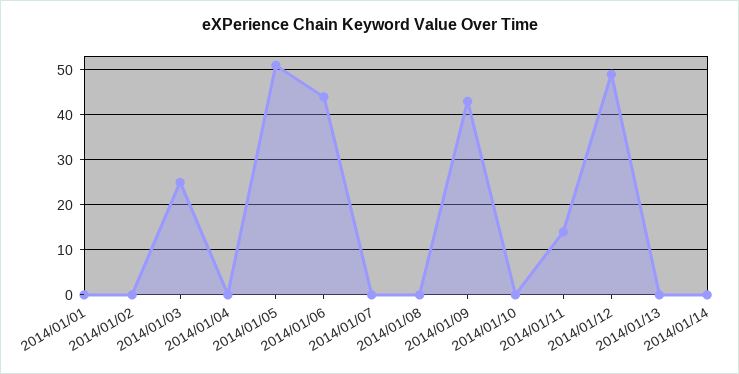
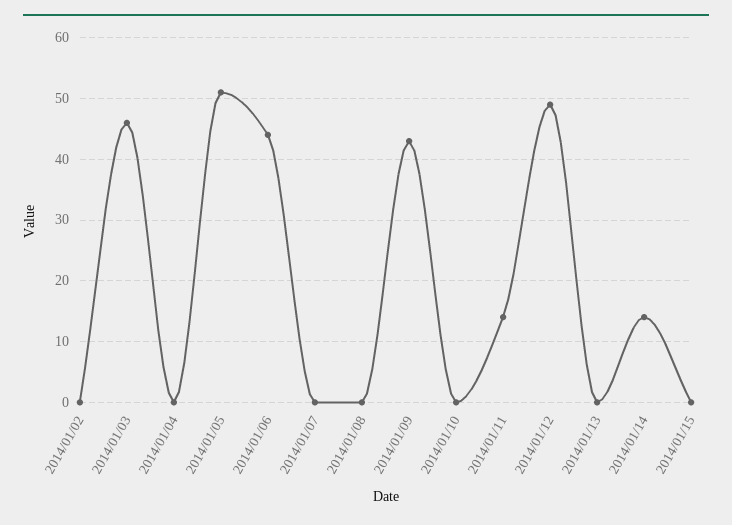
2014/01/01: 0 -> none
2014/01/03: 25 -> 46
2014/01/14: 0 -> 14
2014/01/15: none -> 0

